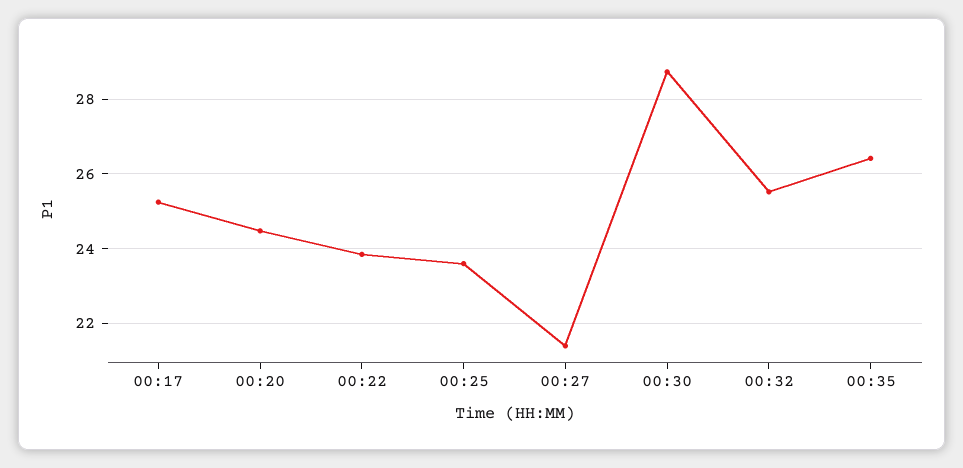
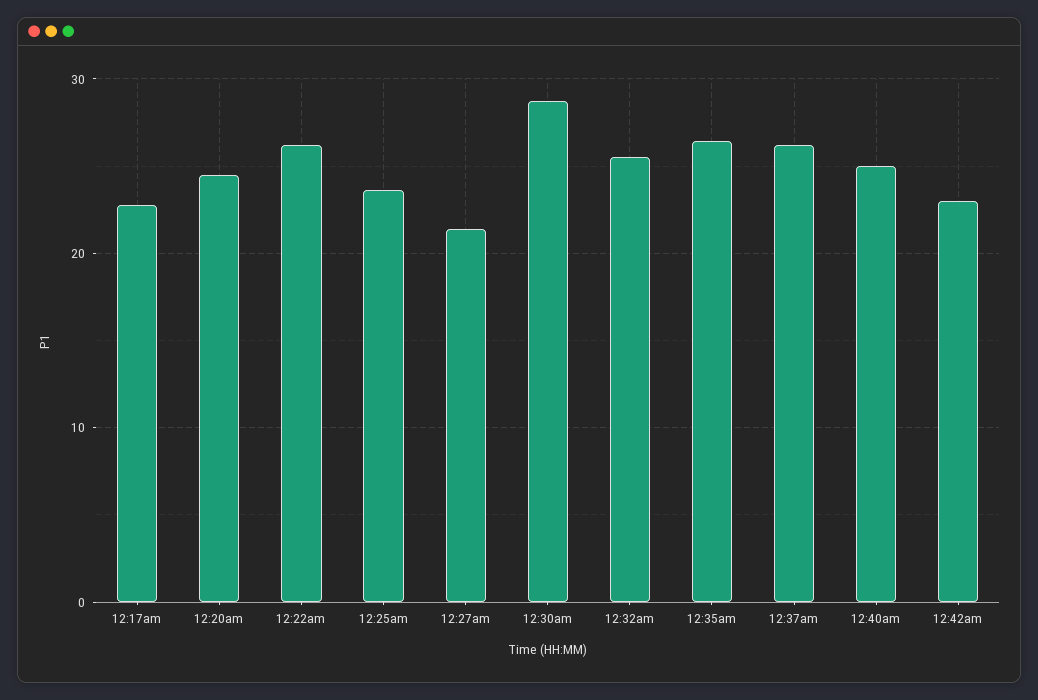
00:17: 25.2 -> 23
00:22: 23.8 -> 26
12:37am: none -> 26
12:40am: none -> 25
12:42am: none -> 23

